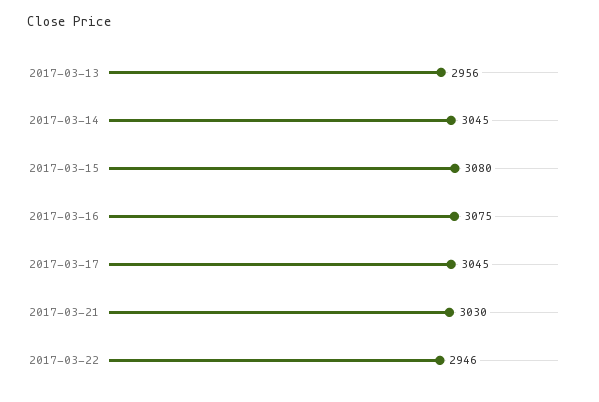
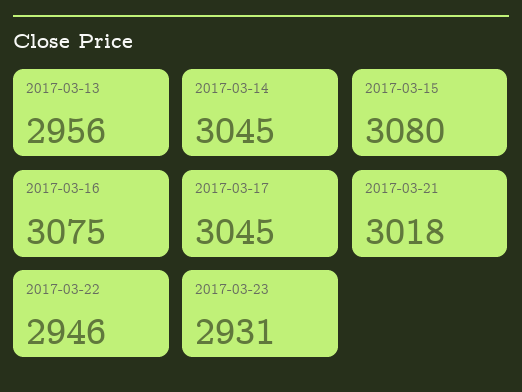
2017-03-21: 3030 -> 3018
2017-03-23: none -> 2931

